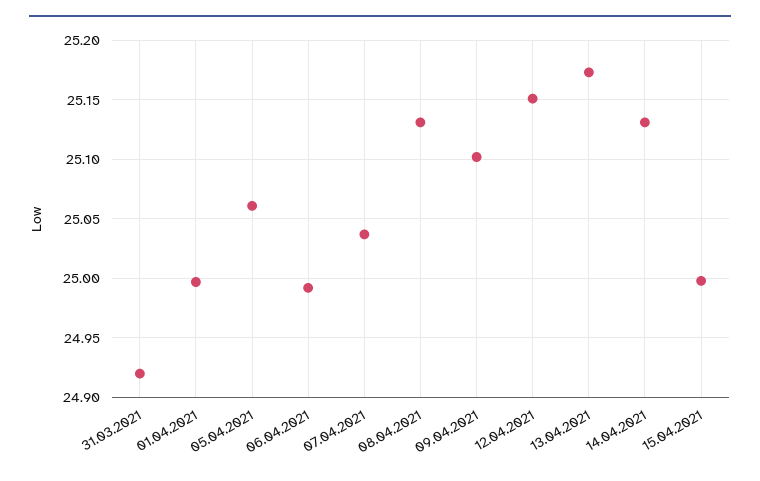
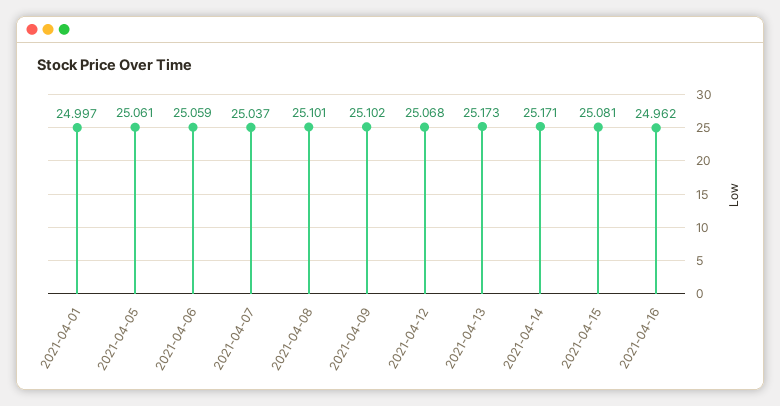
31.03.2021: 24.92 -> none
06.04.2021: 24.99 -> 25.059
08.04.2021: 25.13 -> 25.101
12.04.2021: 25.15 -> 25.068
14.04.2021: 25.13 -> 25.171
15.04.2021: 25 -> 25.081
2021-04-16: none -> 24.962

